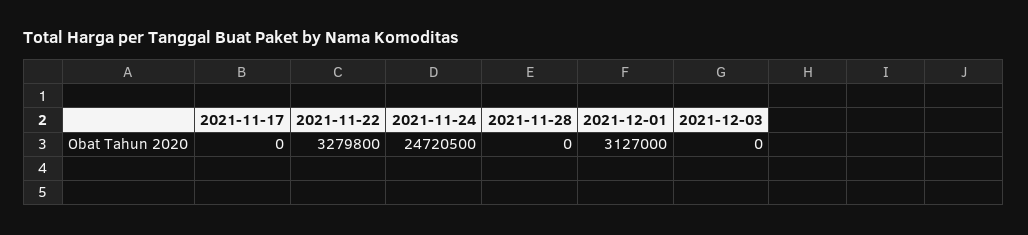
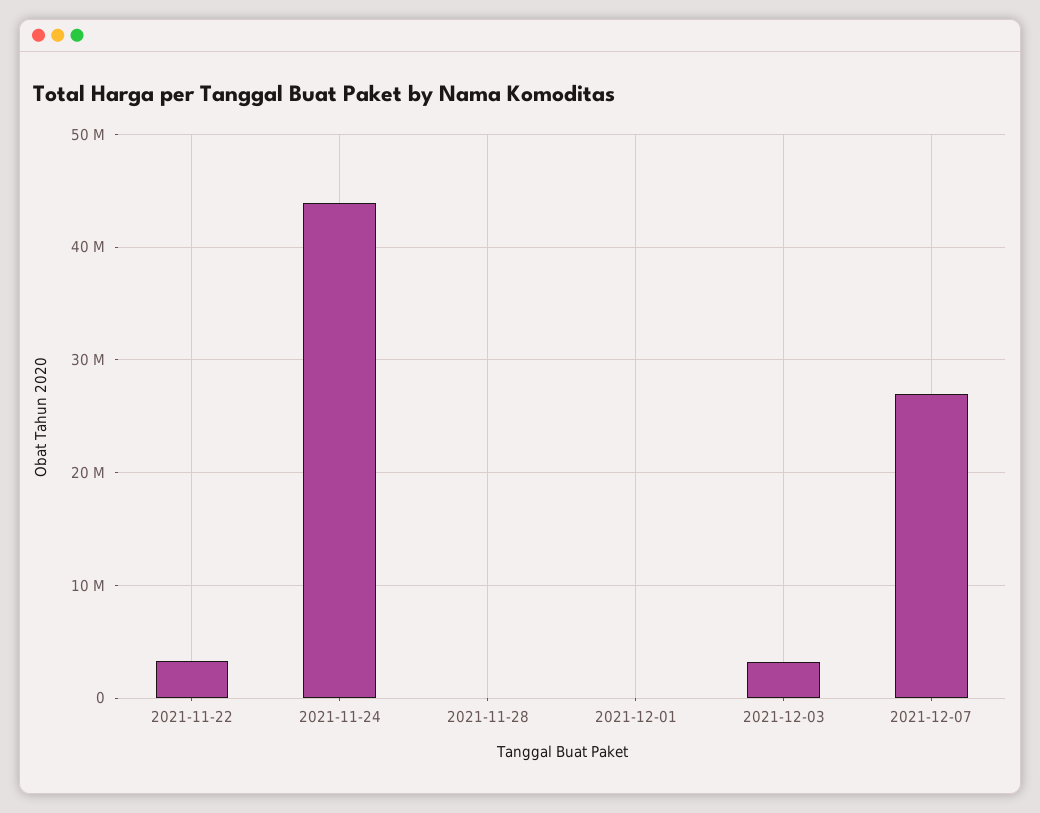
2021-11-17: 0 -> none
2021-11-24: 24720500 -> 44000000
2021-12-01: 3127000 -> 0
2021-12-03: 0 -> 3000000
2021-12-07: none -> 27000000

